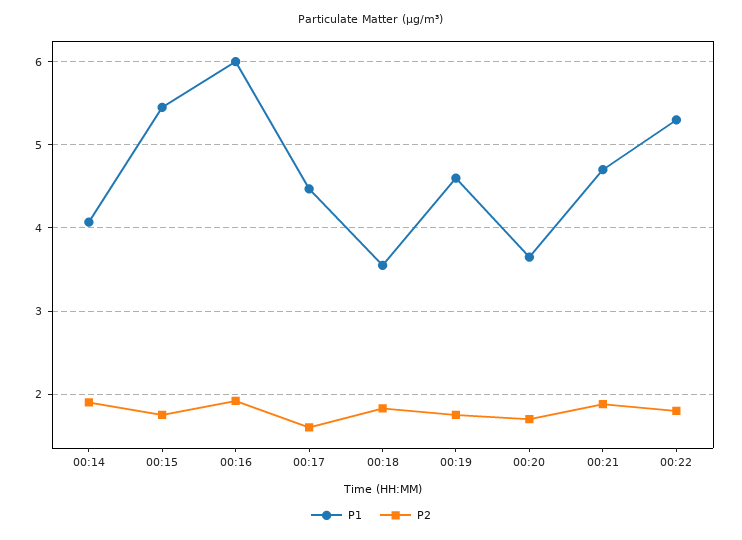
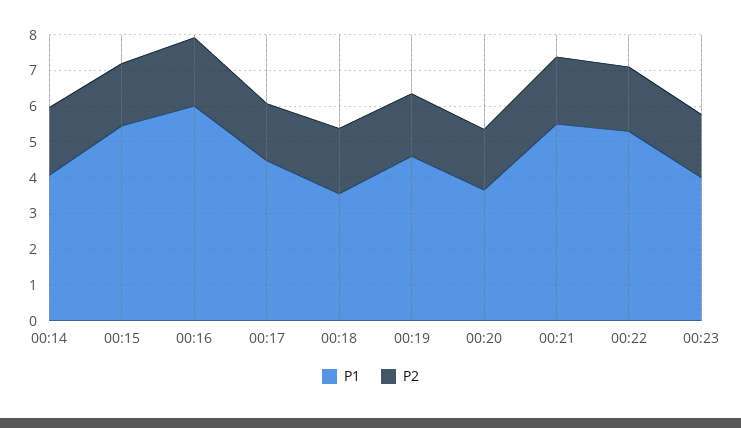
P1, 00:21: 4.7 -> 5.5
P1, 00:23: none -> 4
P2, 00:23: none -> 1.75

